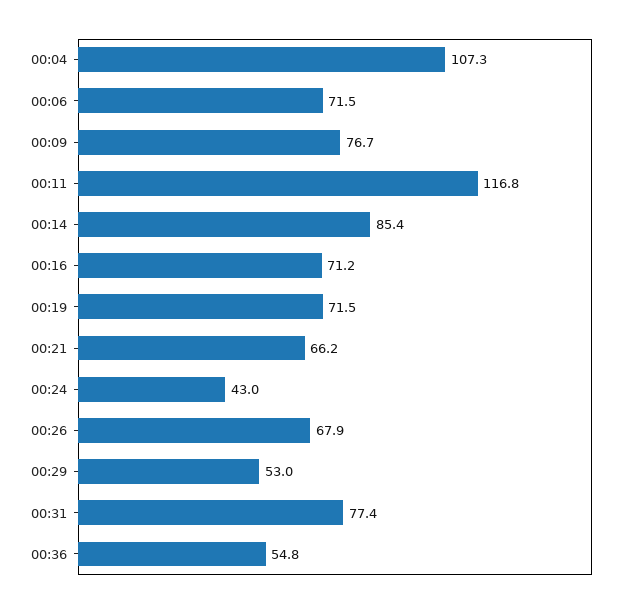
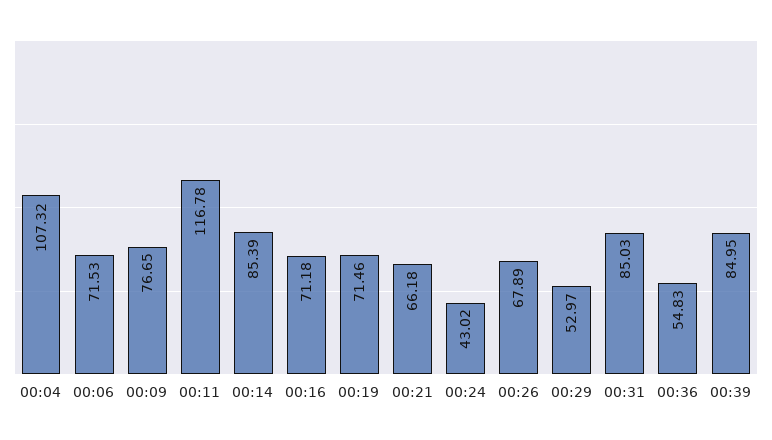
00:31: 77.4 -> 85.03
00:39: none -> 84.95

